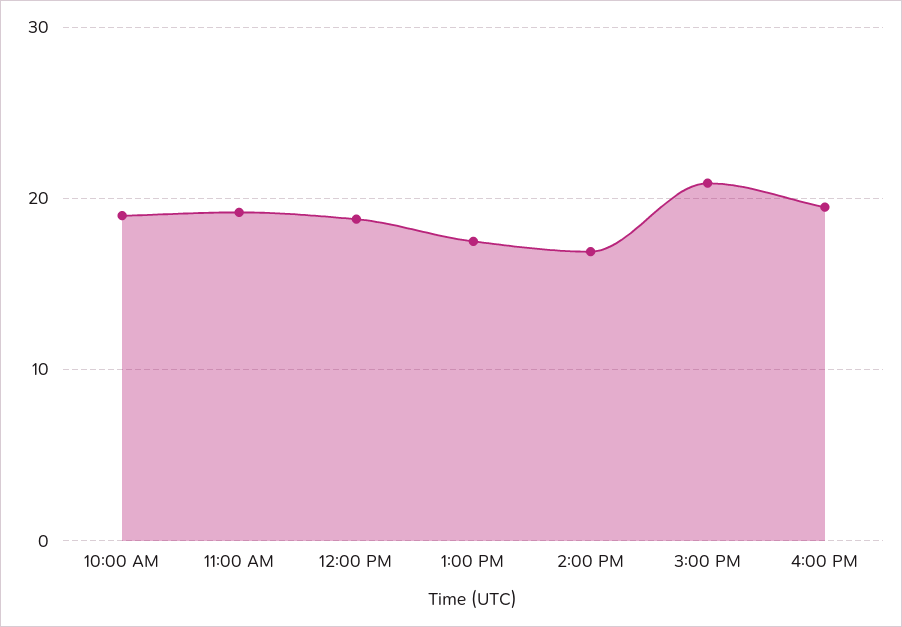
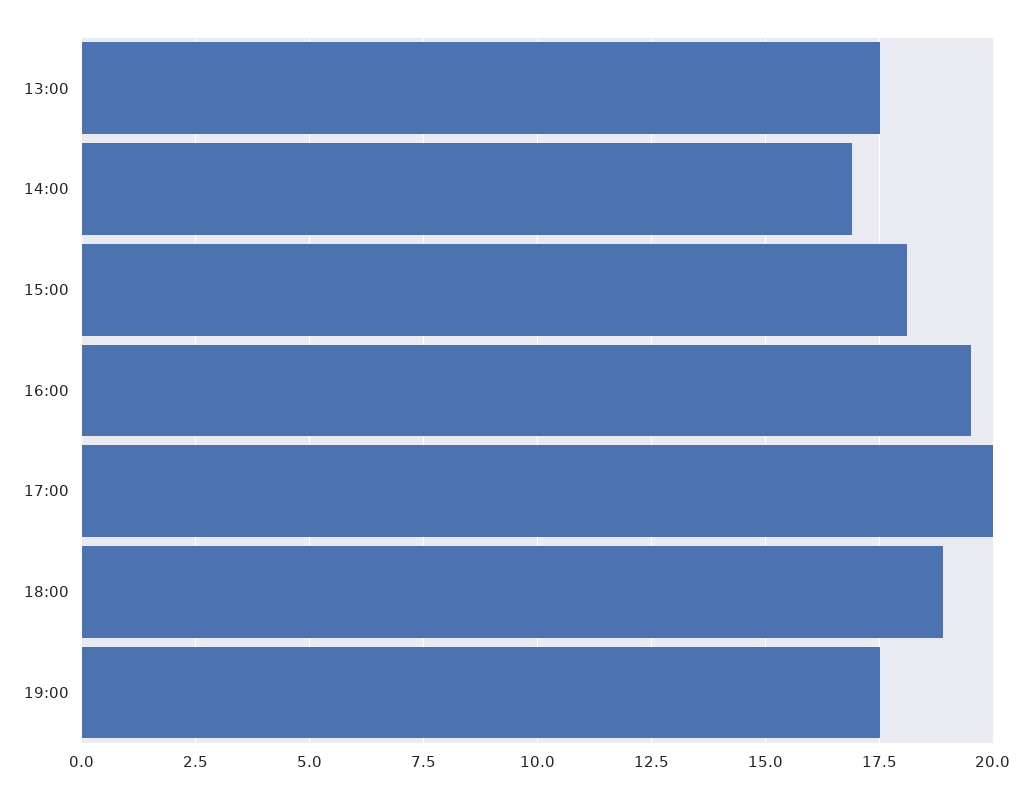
10:00 AM: 19 -> none
11:00 AM: 19 -> none
12:00 PM: 19 -> none
3:00 PM: 21 -> 18
17:00: none -> 20
18:00: none -> 19
19:00: none -> 17.5

